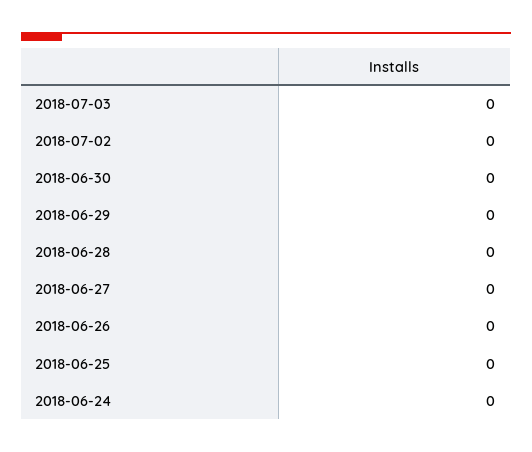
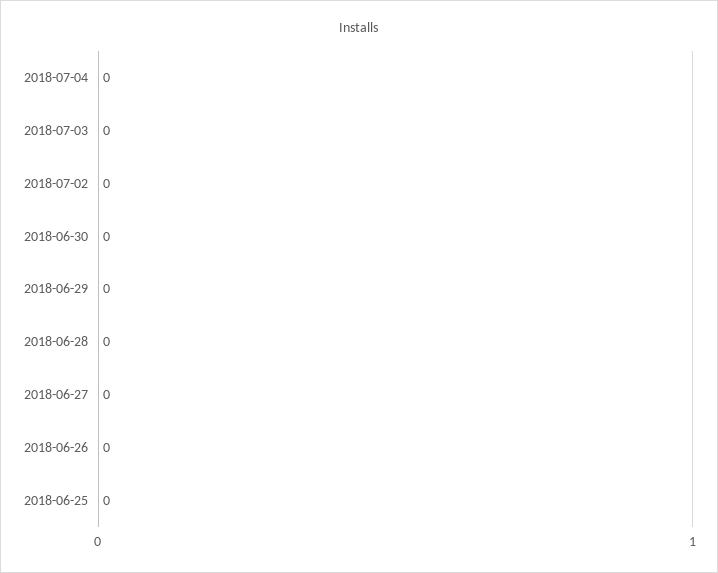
2018-06-24: 0 -> none
2018-07-04: none -> 0

